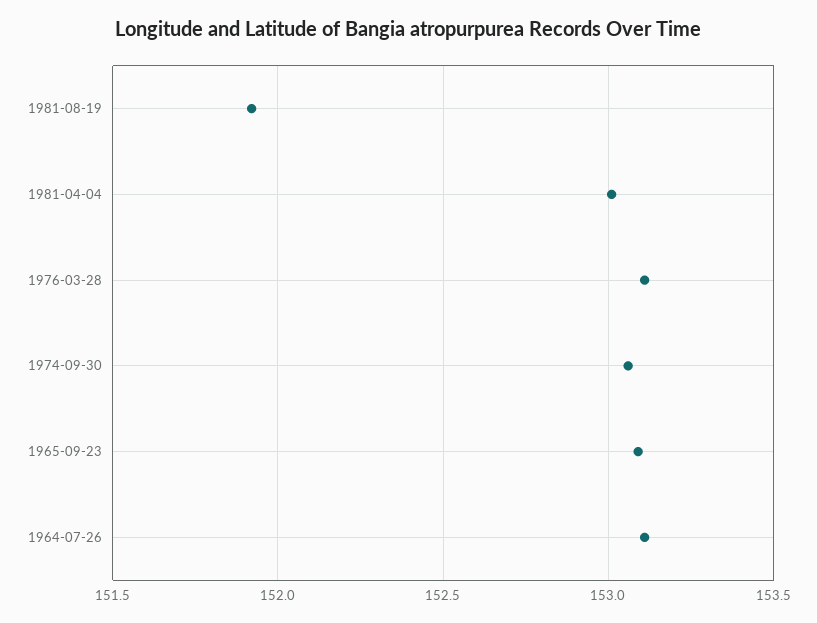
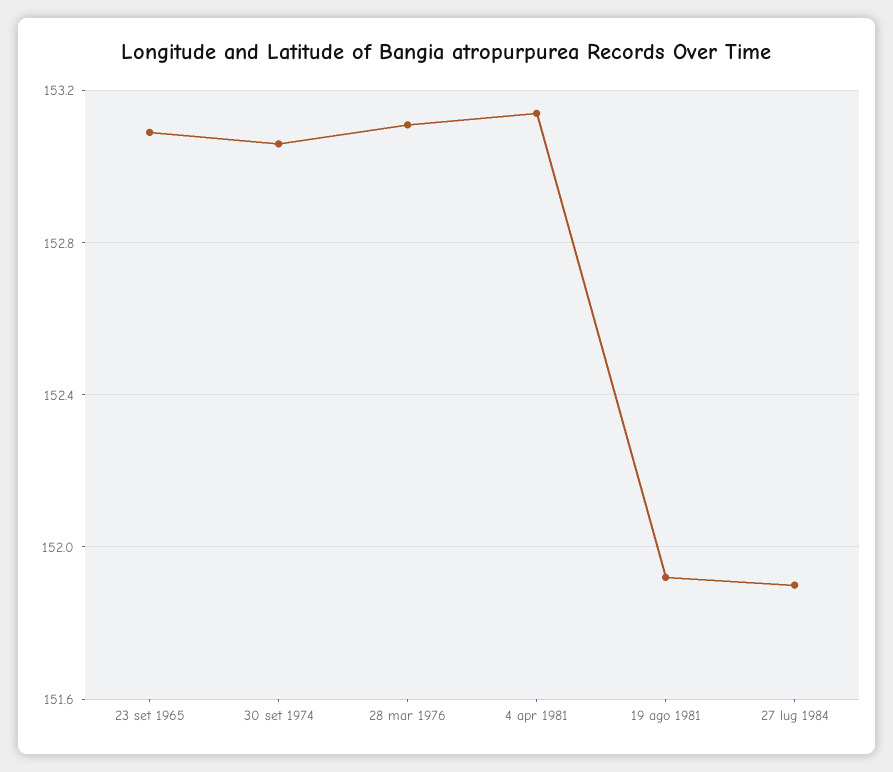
1981-04-04: 153 -> 153.15
1964-07-26: 153.1 -> none
27 lug 1984: none -> 151.9

